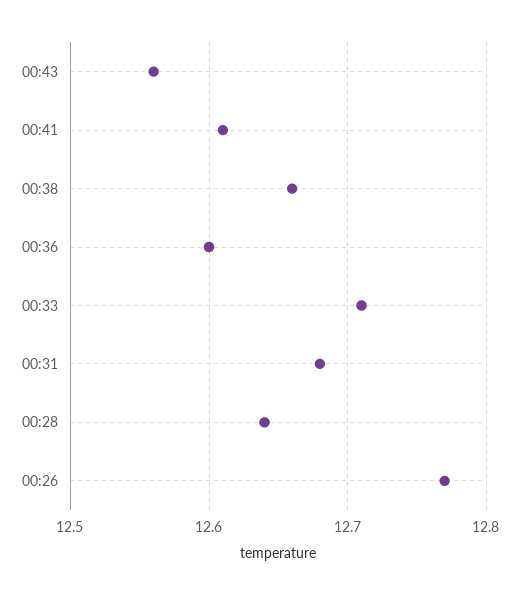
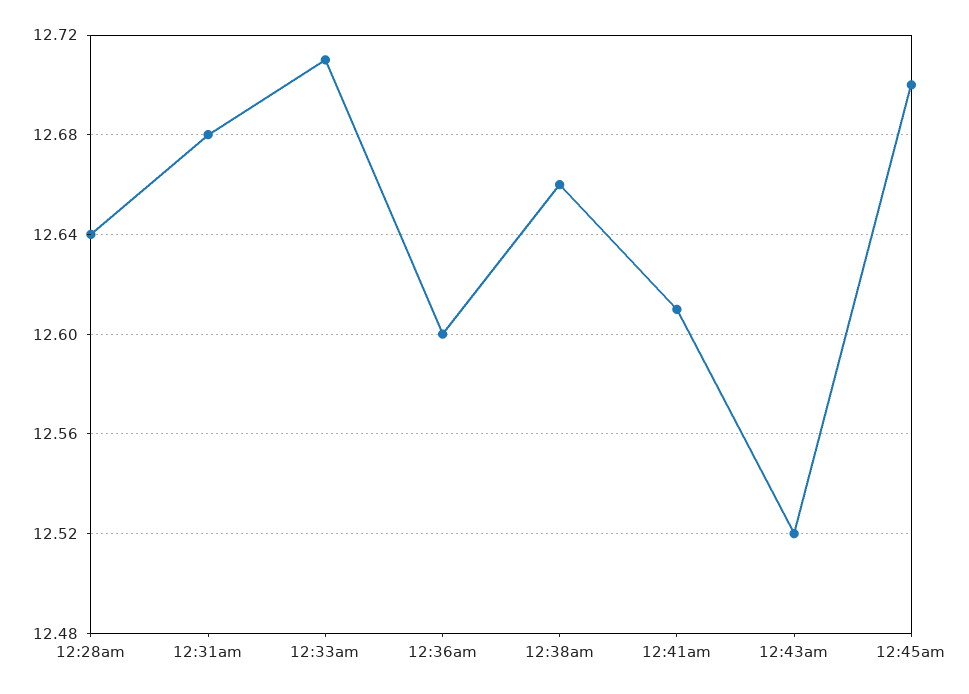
00:43: 12.56 -> 12.52
00:26: 12.77 -> none
12:45am: none -> 12.7

